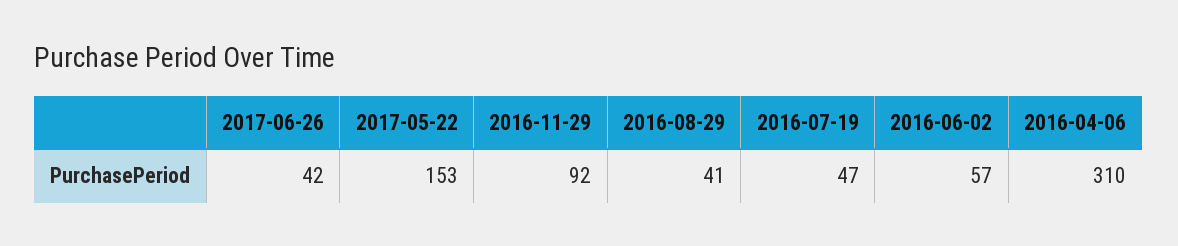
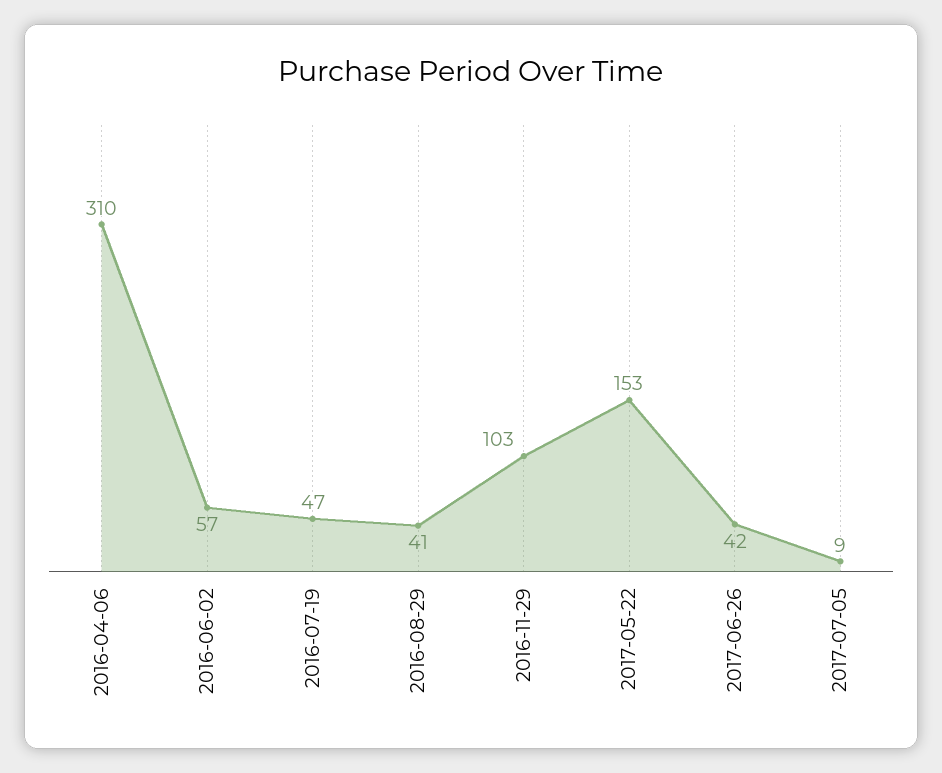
2016-11-29: 92 -> 103
2017-07-05: none -> 9

